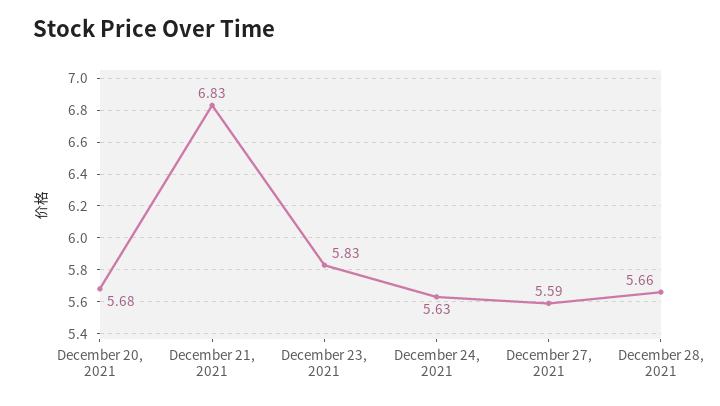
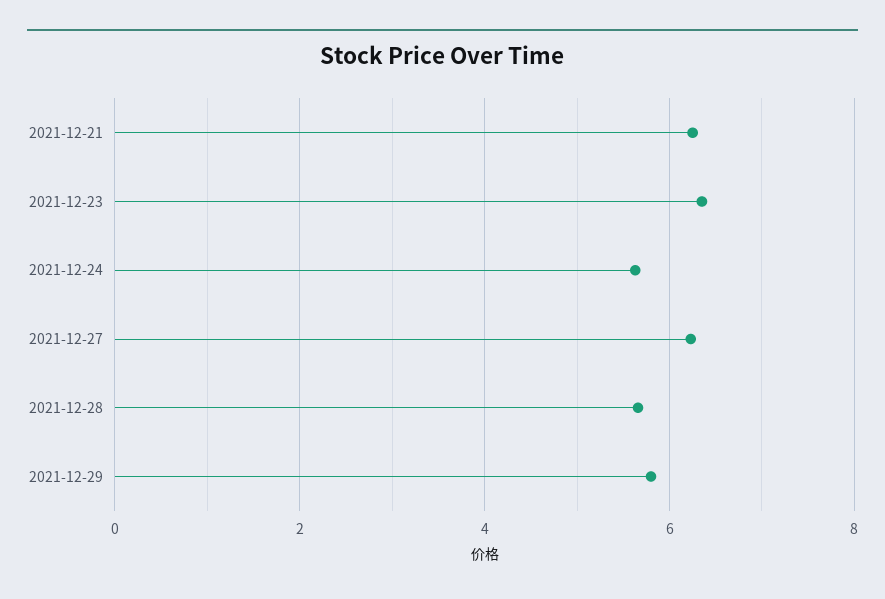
December 20, 2021: 5.68 -> none
December 21, 2021: 6.83 -> 6.2
December 23, 2021: 5.83 -> 6.4
December 27, 2021: 5.59 -> 6.2
2021-12-29: none -> 5.8

